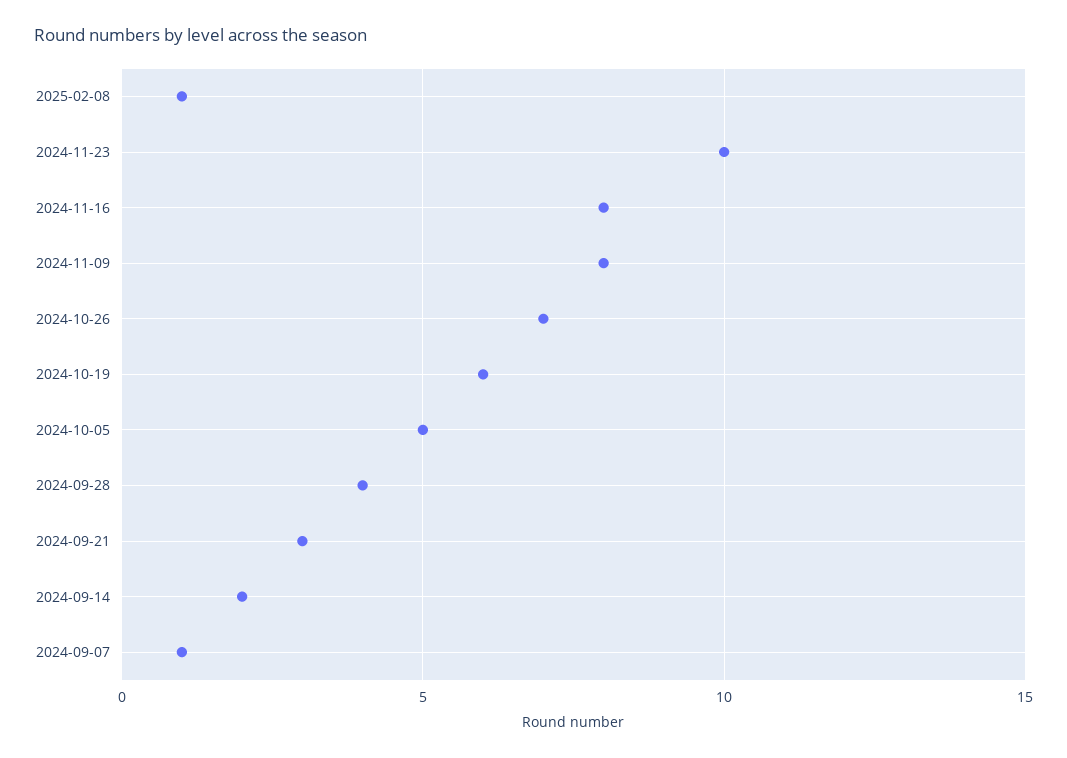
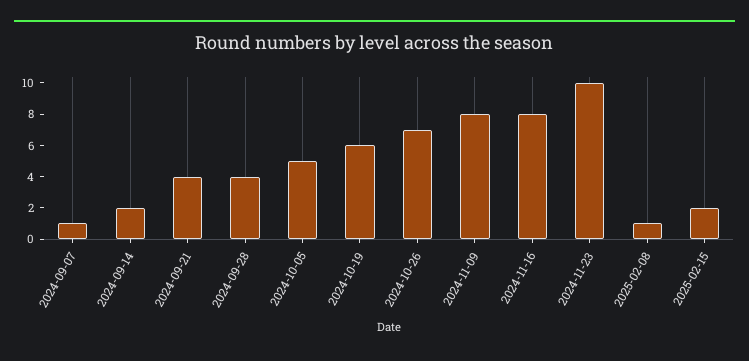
2024-09-21: 3 -> 4
2025-02-15: none -> 2

